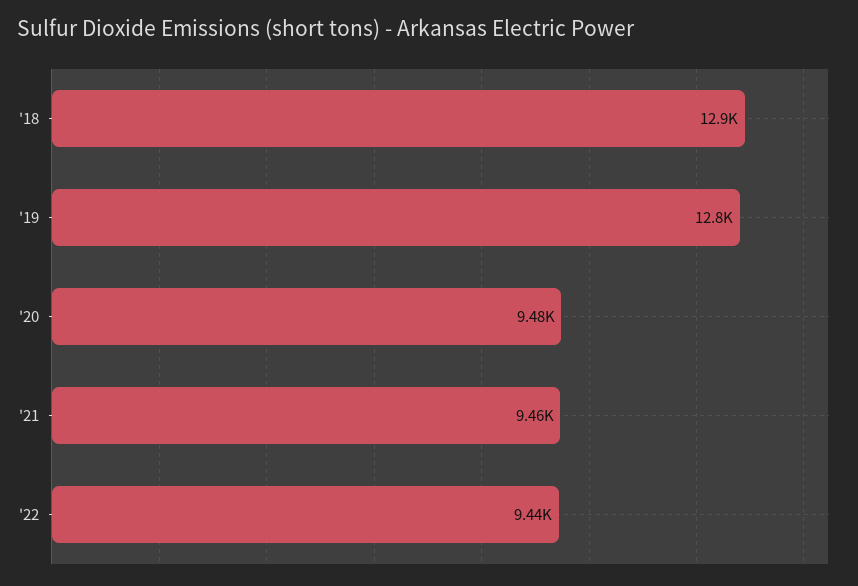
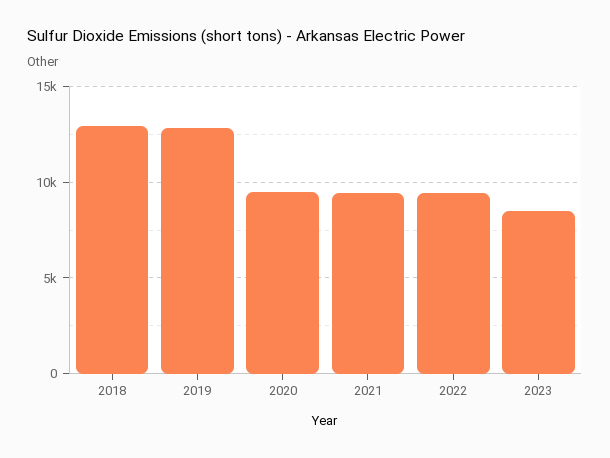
2023: none -> 8500

